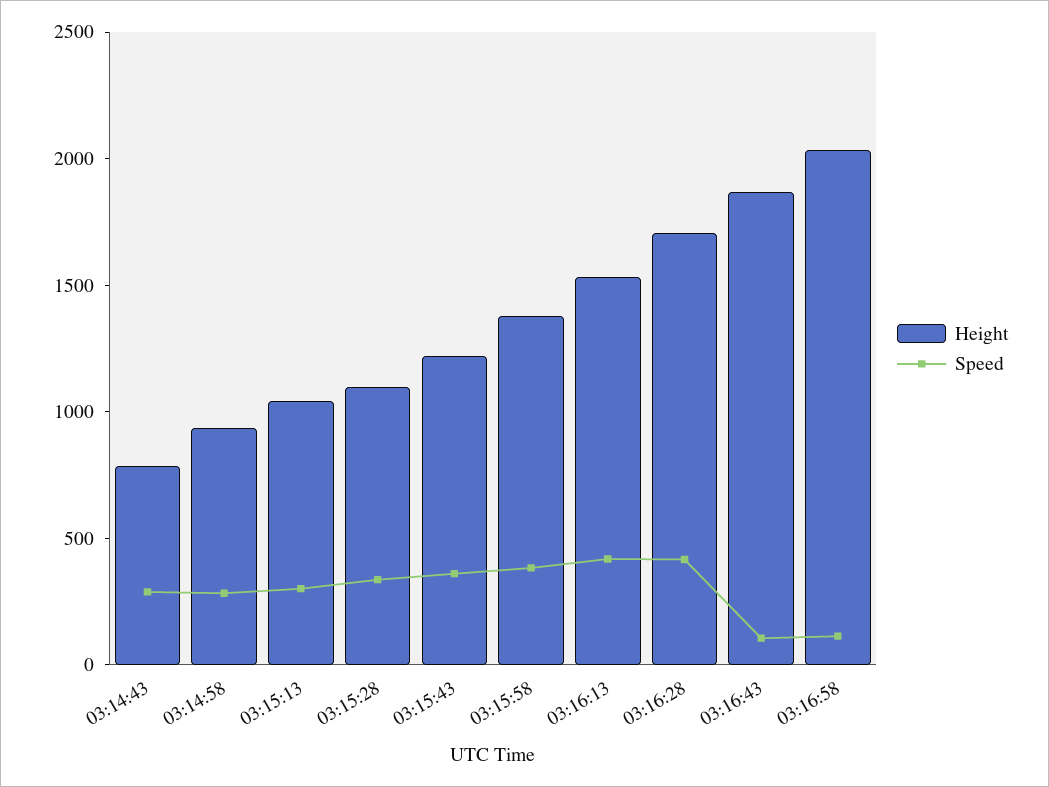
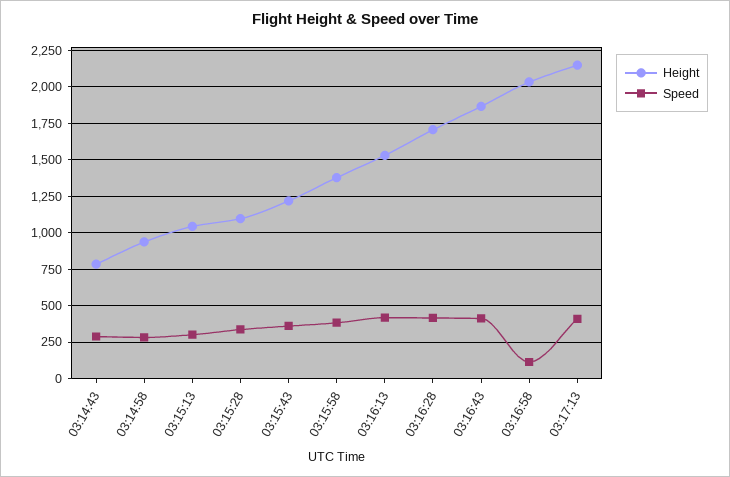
Speed, 03:16:43: 100 -> 400
Height, 03:17:13: none -> 2150
Speed, 03:17:13: none -> 400

